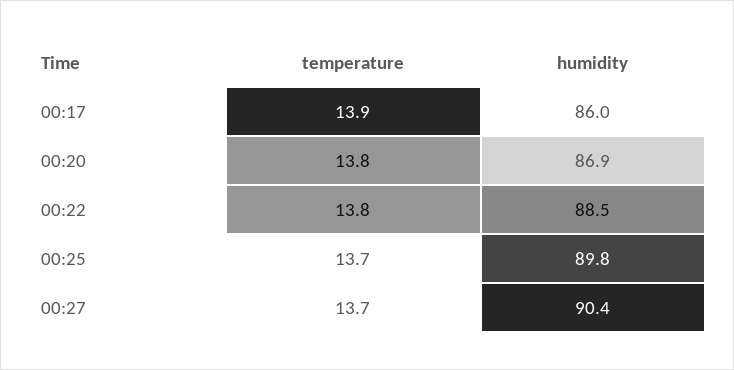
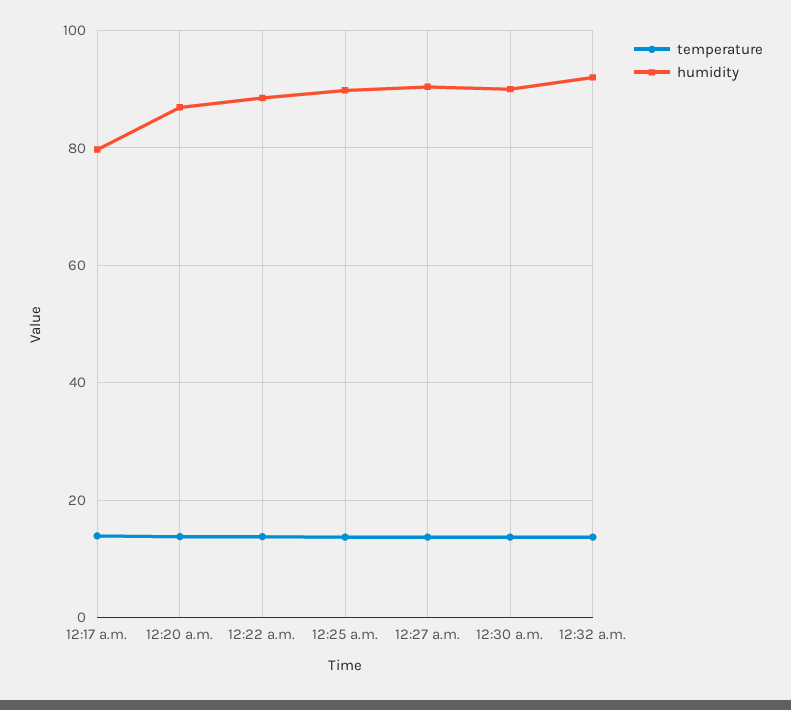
humidity, 00:17: 86 -> 80
temperature, 12:30 a.m.: none -> 14
humidity, 12:30 a.m.: none -> 90
temperature, 12:32 a.m.: none -> 14
humidity, 12:32 a.m.: none -> 92

